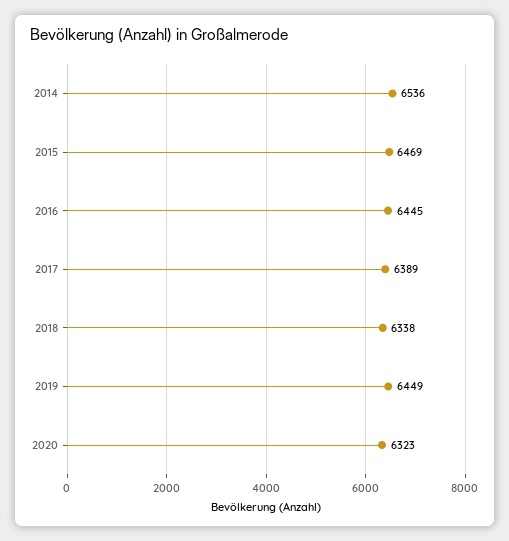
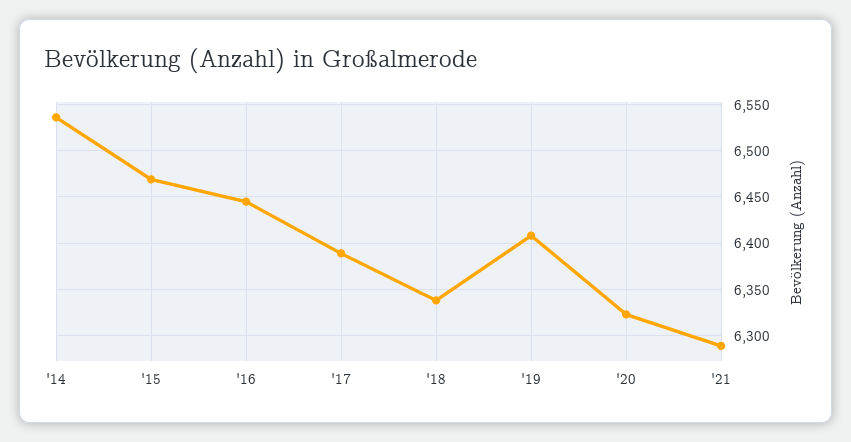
2019: 6449 -> 6410
'21: none -> 6290

